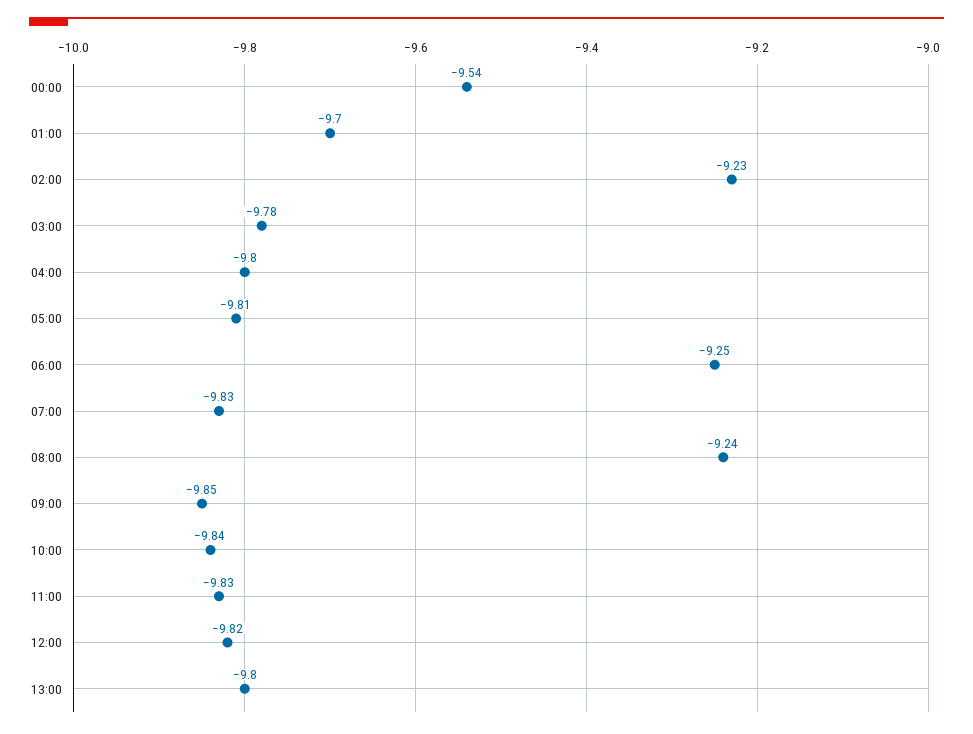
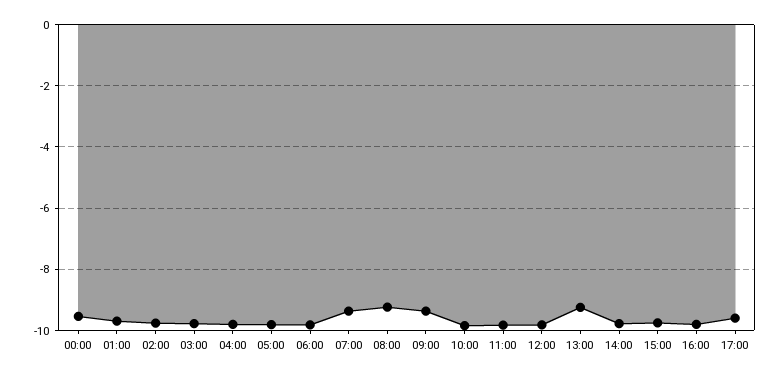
02:00: -9.23 -> -9.8
06:00: -9.25 -> -9.8
07:00: -9.83 -> -9.4
09:00: -9.85 -> -9.4
13:00: -9.8 -> -9.2
14:00: none -> -9.8
15:00: none -> -9.8
16:00: none -> -9.8
17:00: none -> -9.6

